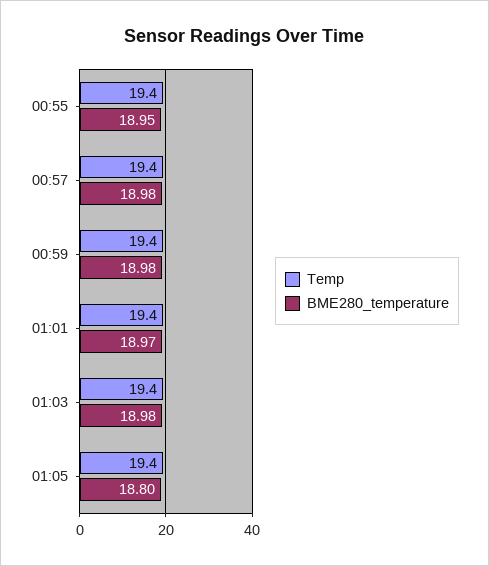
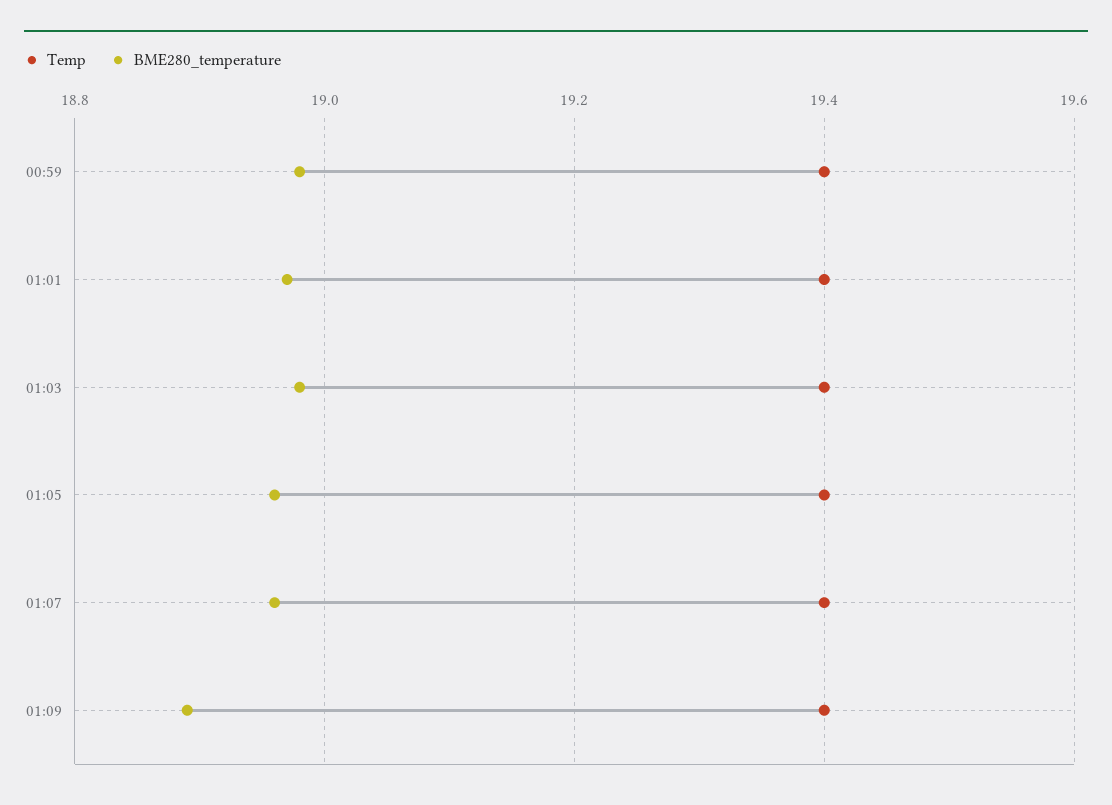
Temp, 00:55: 19.4 -> none
BME280_temperature, 00:55: 18.95 -> none
Temp, 00:57: 19.4 -> none
BME280_temperature, 00:57: 18.98 -> none
BME280_temperature, 01:05: 18.8 -> 18.95
Temp, 01:07: none -> 19.4
BME280_temperature, 01:07: none -> 18.95
Temp, 01:09: none -> 19.4
BME280_temperature, 01:09: none -> 18.9

